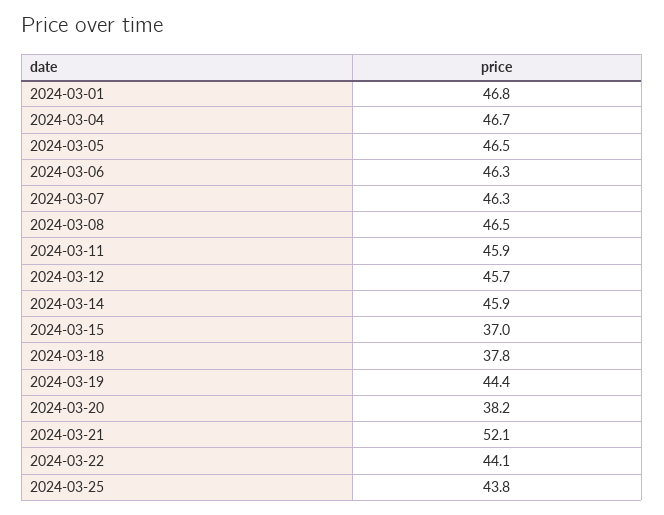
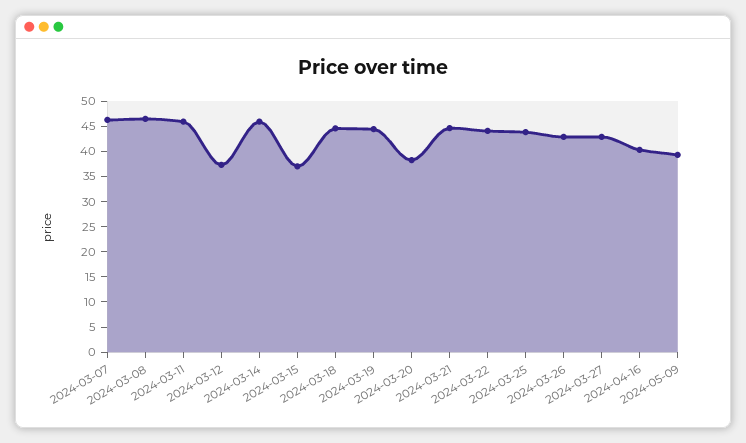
2024-03-01: 46.8 -> none
2024-03-04: 46.7 -> none
2024-03-05: 46.5 -> none
2024-03-06: 46.3 -> none
2024-03-12: 45.7 -> 37.5
2024-03-18: 37.8 -> 45
2024-03-21: 52.1 -> 45
2024-03-26: none -> 42.5
2024-03-27: none -> 42.5
2024-04-16: none -> 40
2024-05-09: none -> 40

